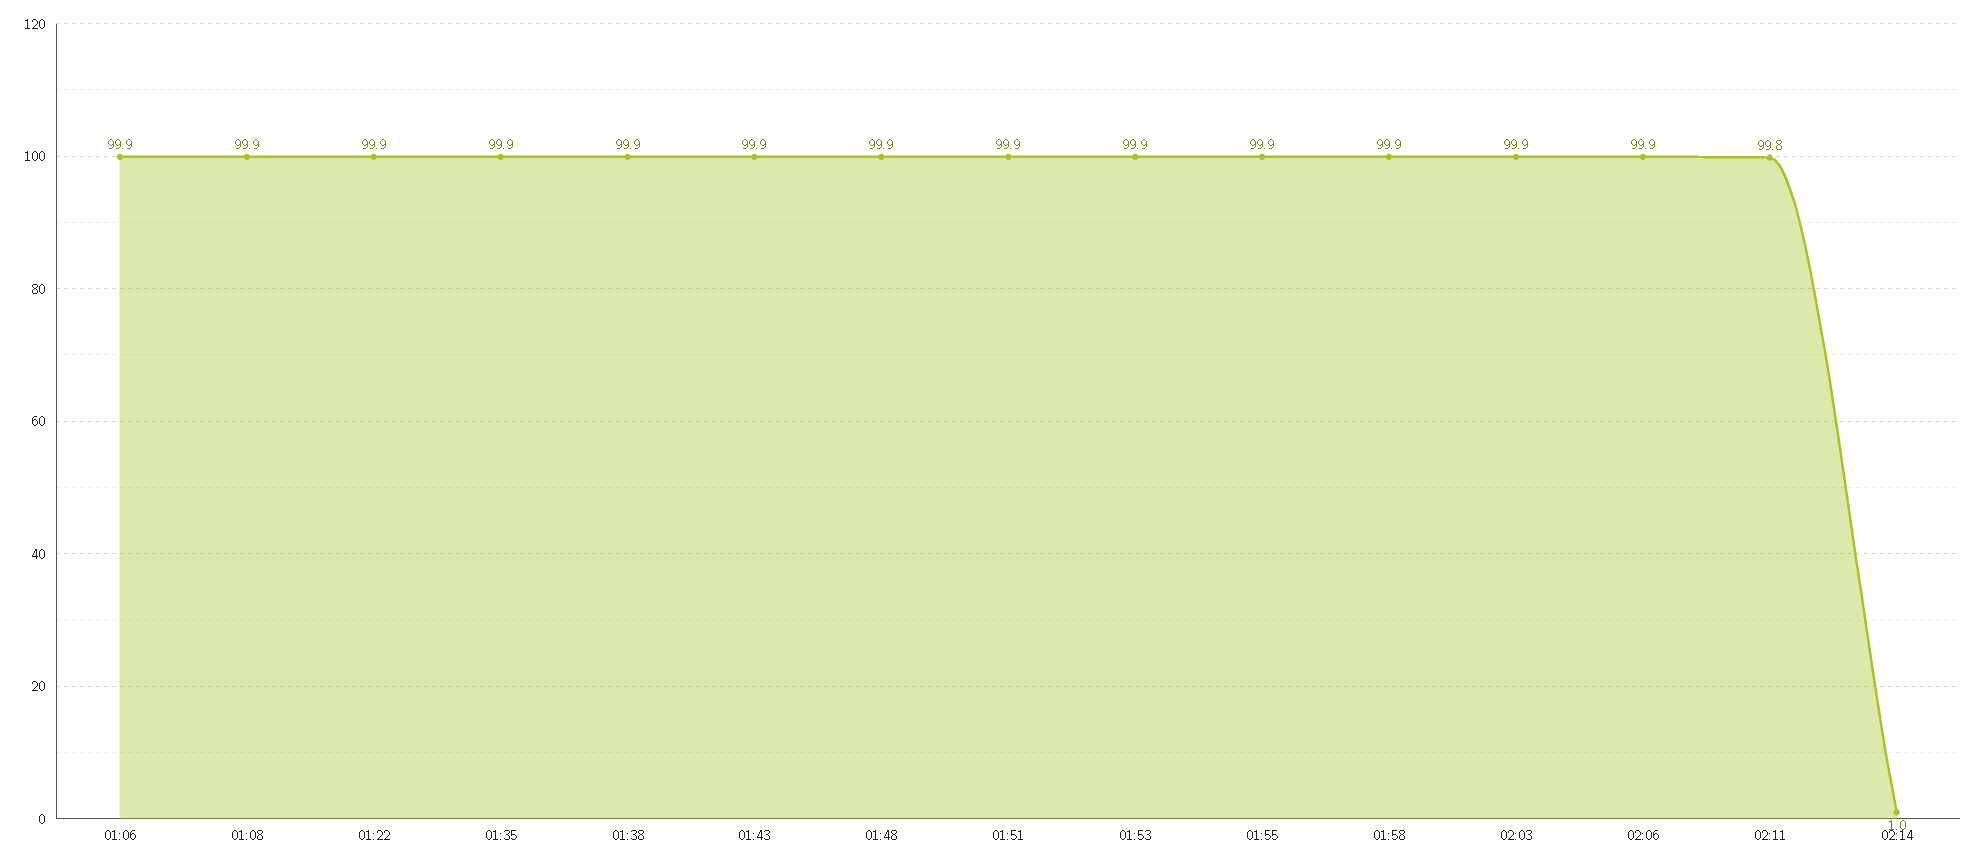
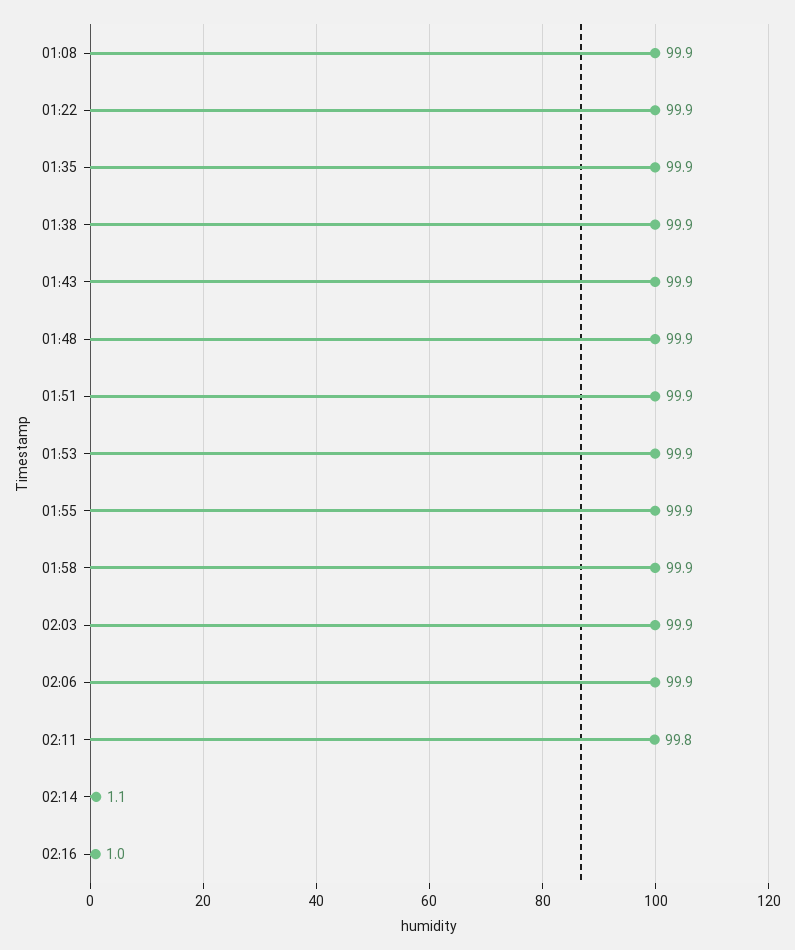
01:06: 99.9 -> none
02:14: 1 -> 1.1
02:16: none -> 1

